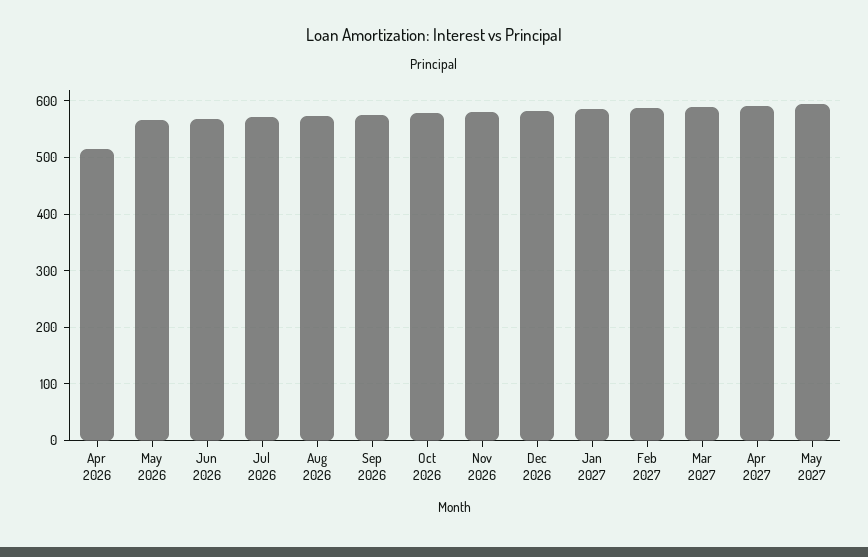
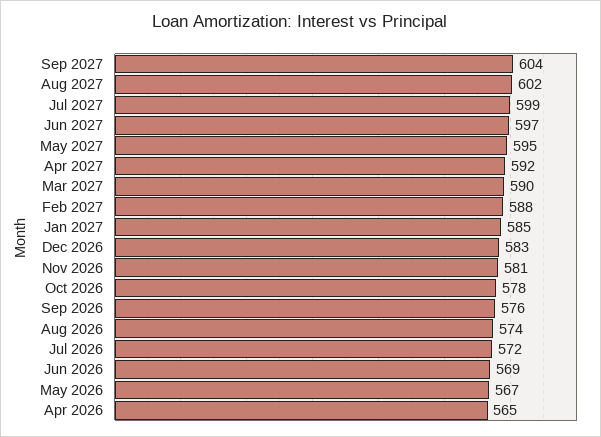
Apr 2026: 520 -> 565
Sep 2027: none -> 604
Aug 2027: none -> 602
Jul 2027: none -> 599
Jun 2027: none -> 597

